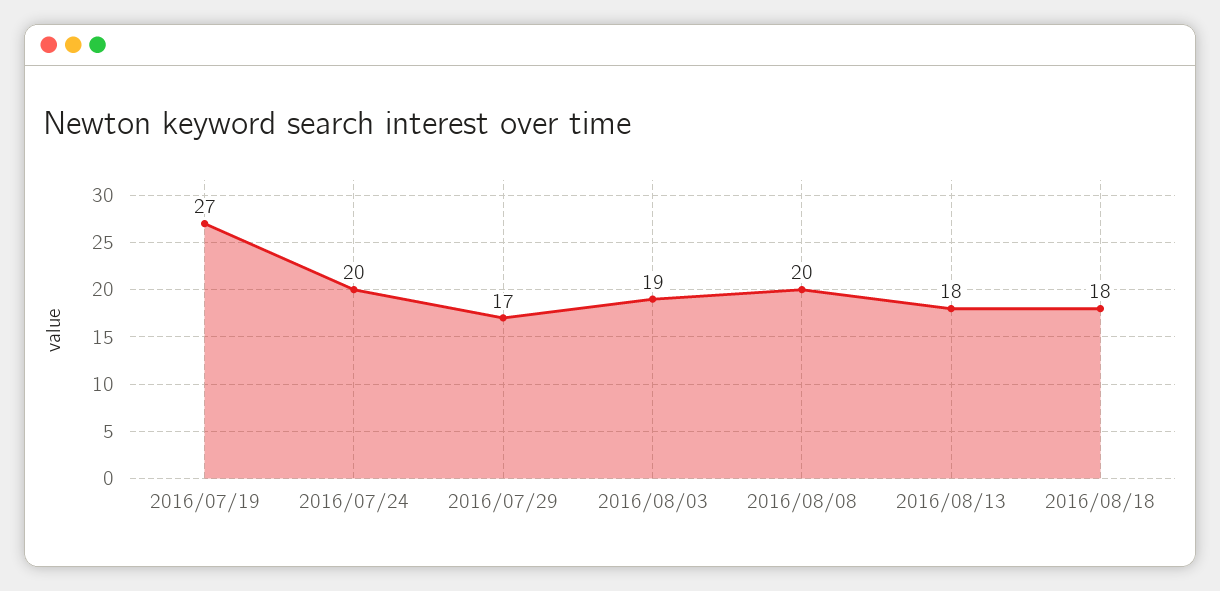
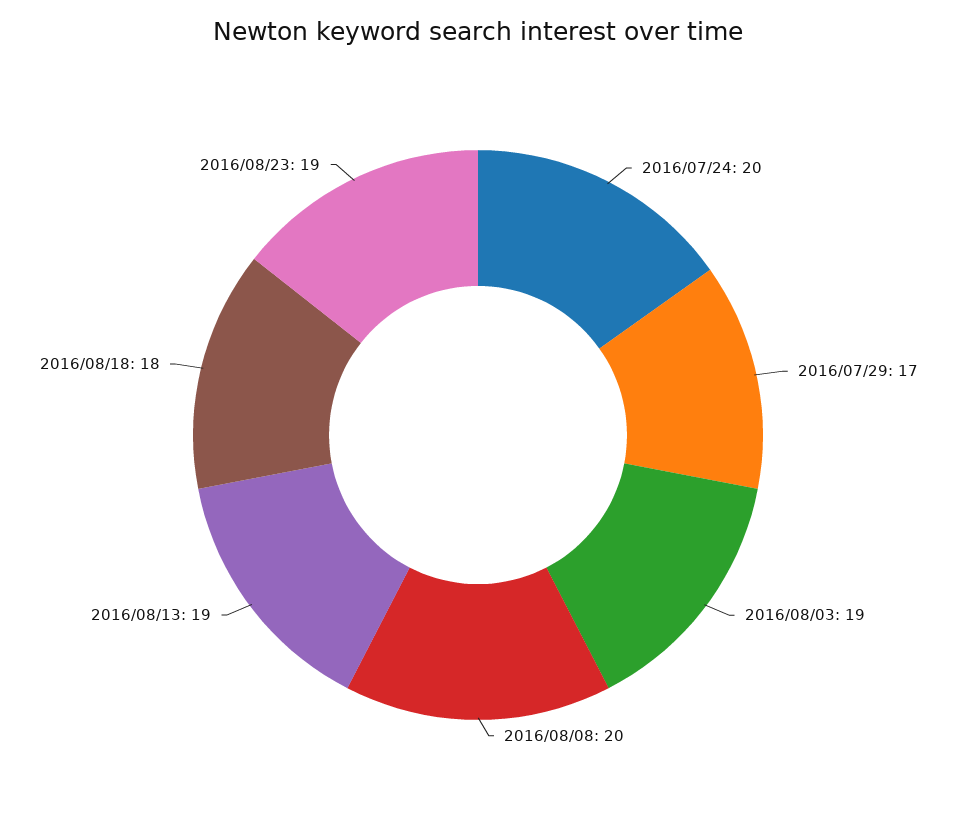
2016/07/19: 27 -> none
2016/08/13: 18 -> 19
2016/08/23: none -> 19

